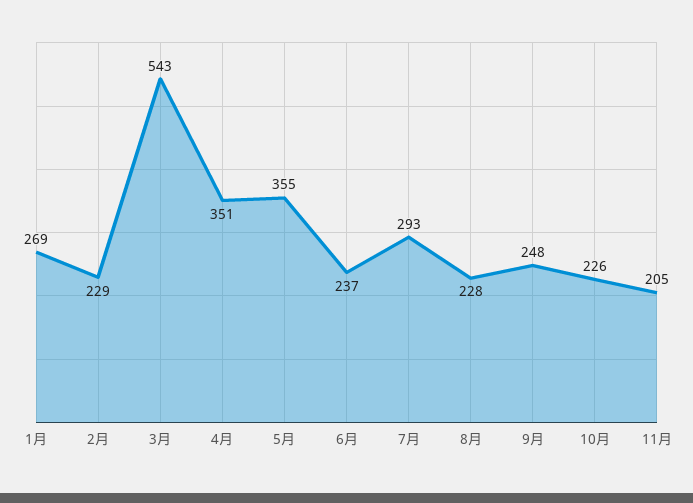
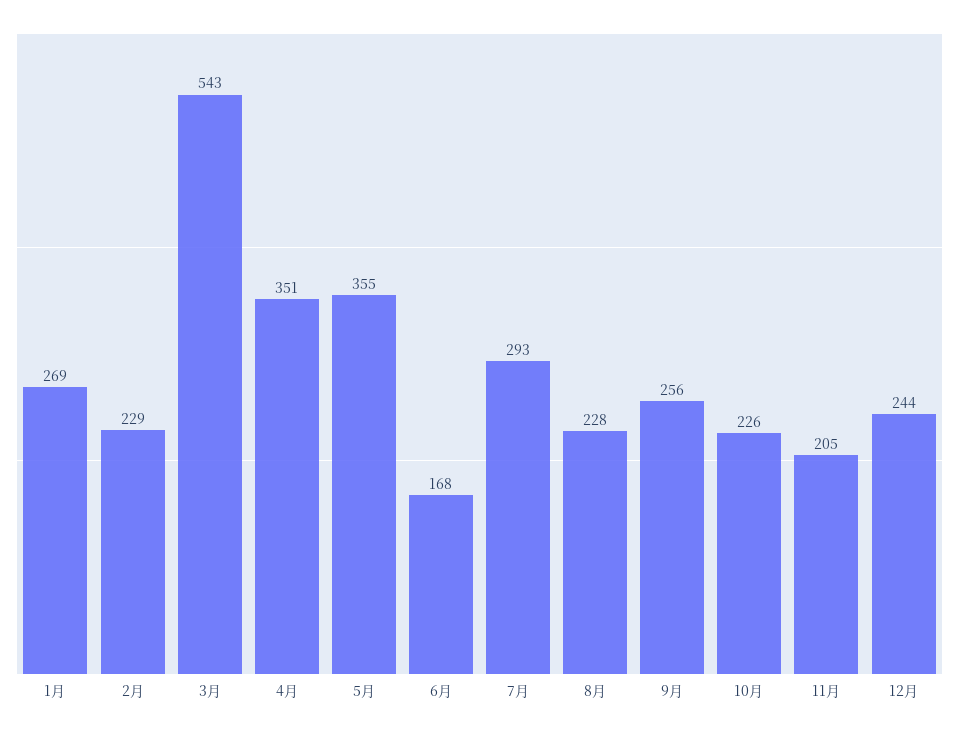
6月: 237 -> 168
9月: 248 -> 256
12月: none -> 244

